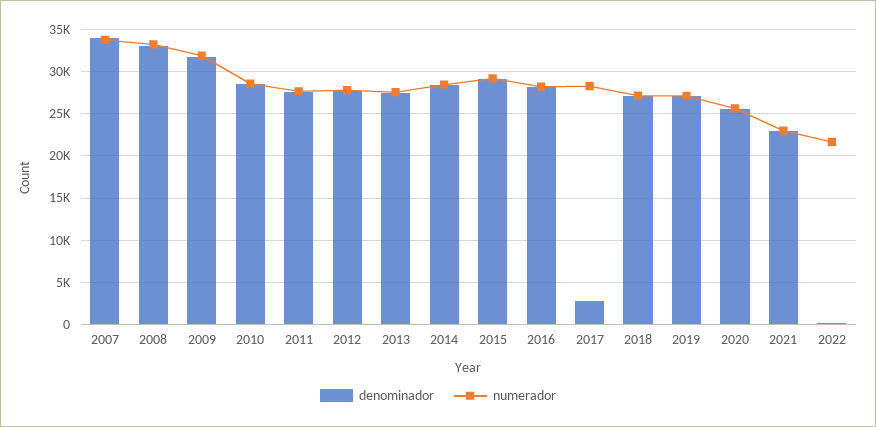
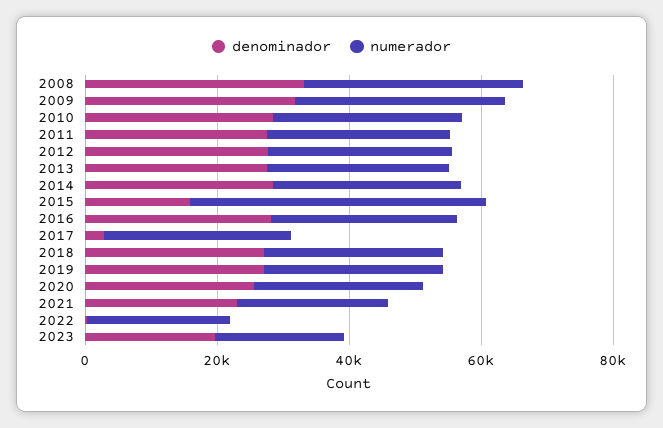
denominador, 2007: 34000 -> none
numerador, 2007: 34000 -> none
denominador, 2015: 29000 -> 15000
numerador, 2015: 29000 -> 45000
denominador, 2023: none -> 20000
numerador, 2023: none -> 20000

